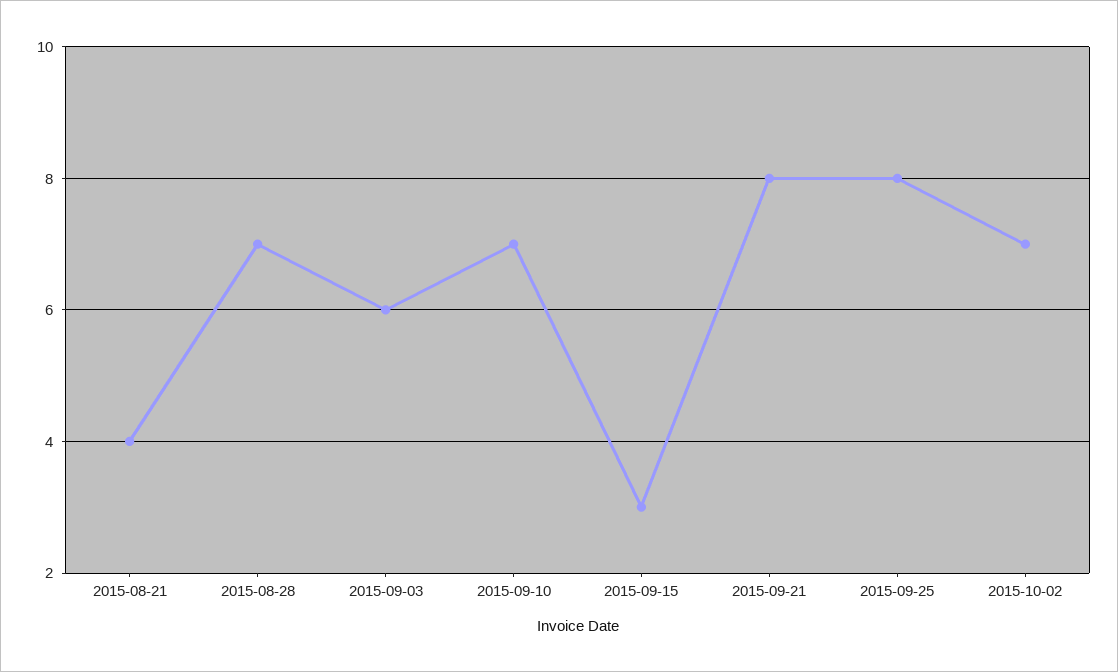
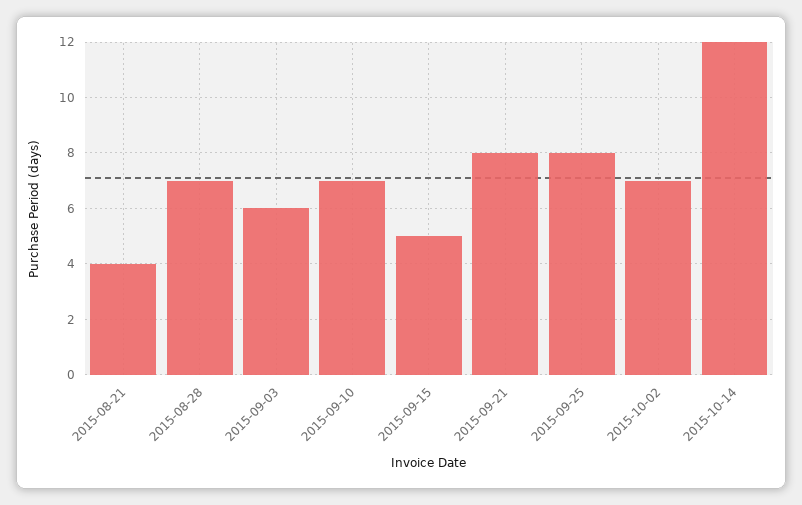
2015-09-15: 3 -> 5
2015-10-14: none -> 12

